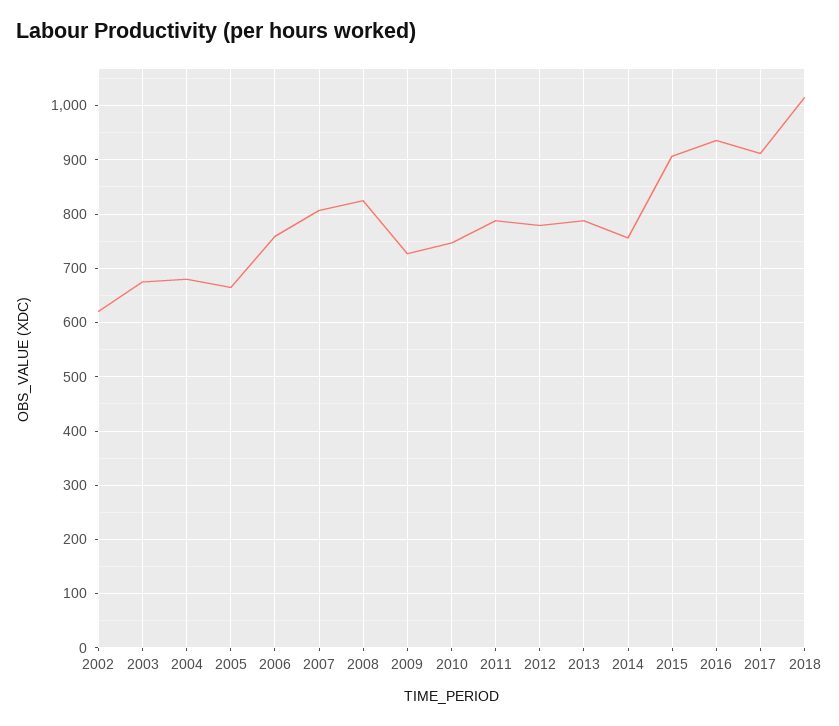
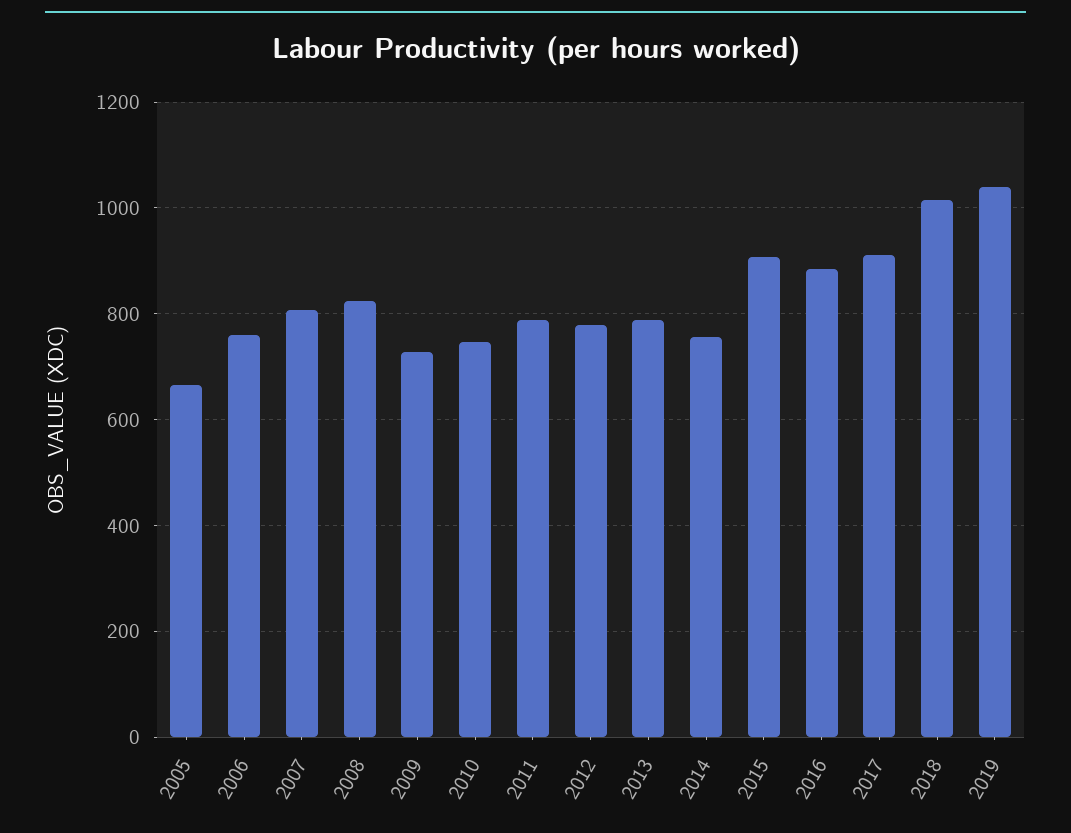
2002: 620 -> none
2003: 680 -> none
2004: 680 -> none
2016: 940 -> 880
2019: none -> 1040

